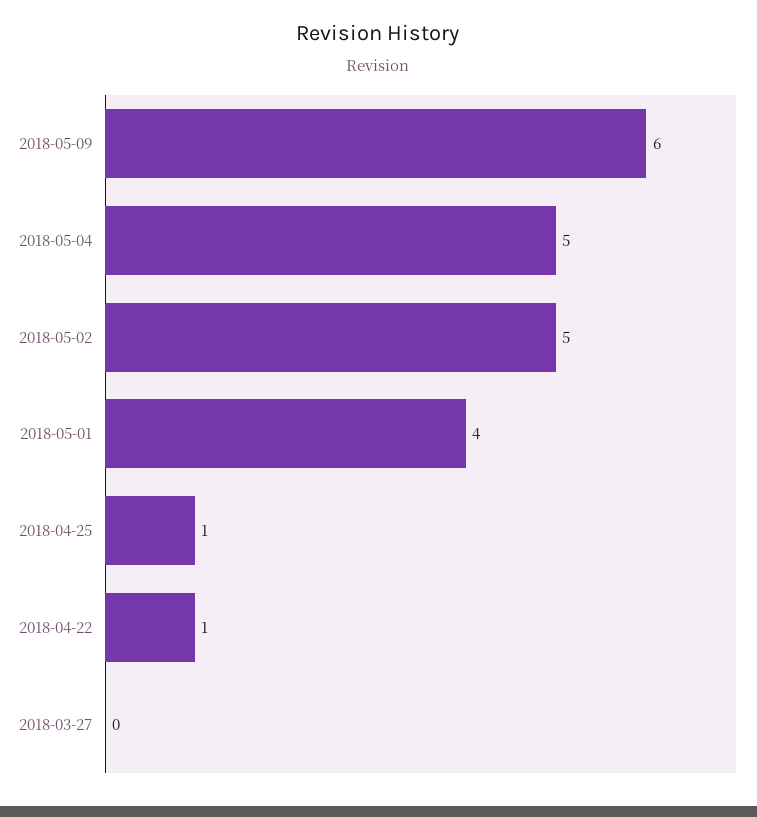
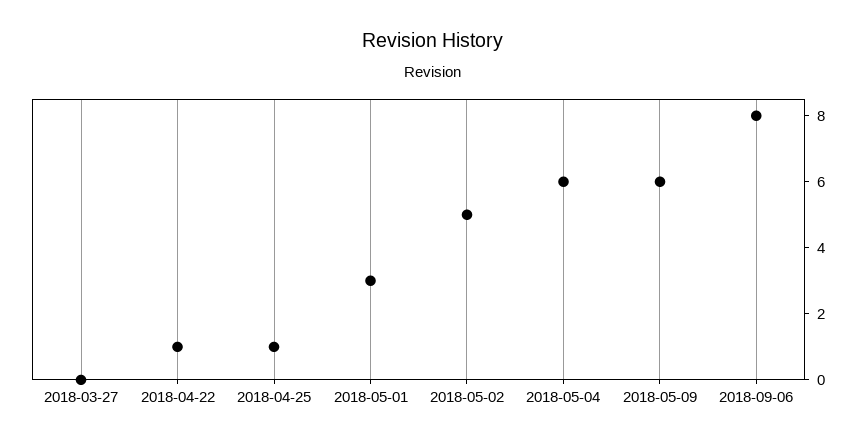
2018-05-04: 5 -> 6
2018-05-01: 4 -> 3
2018-09-06: none -> 8

